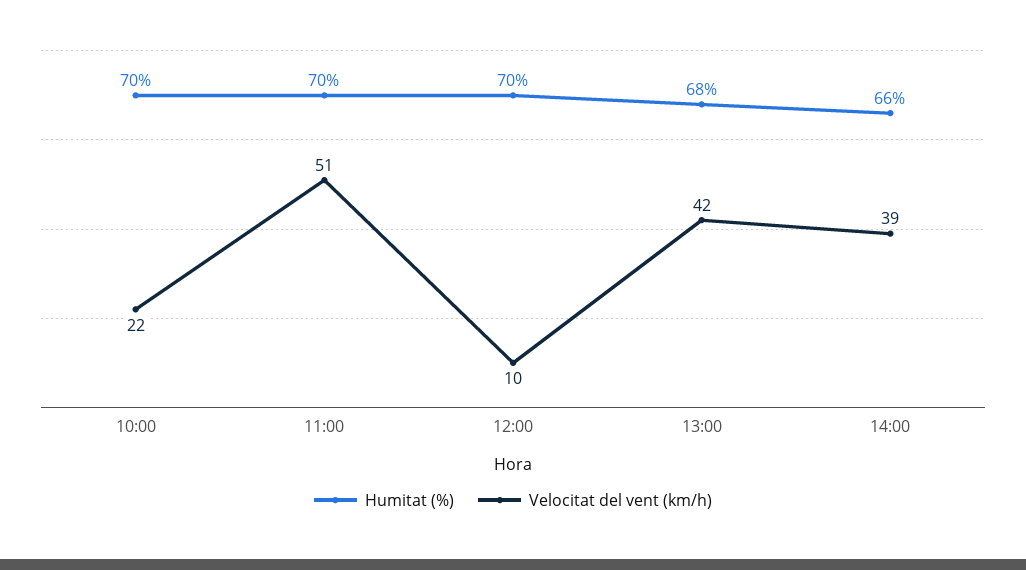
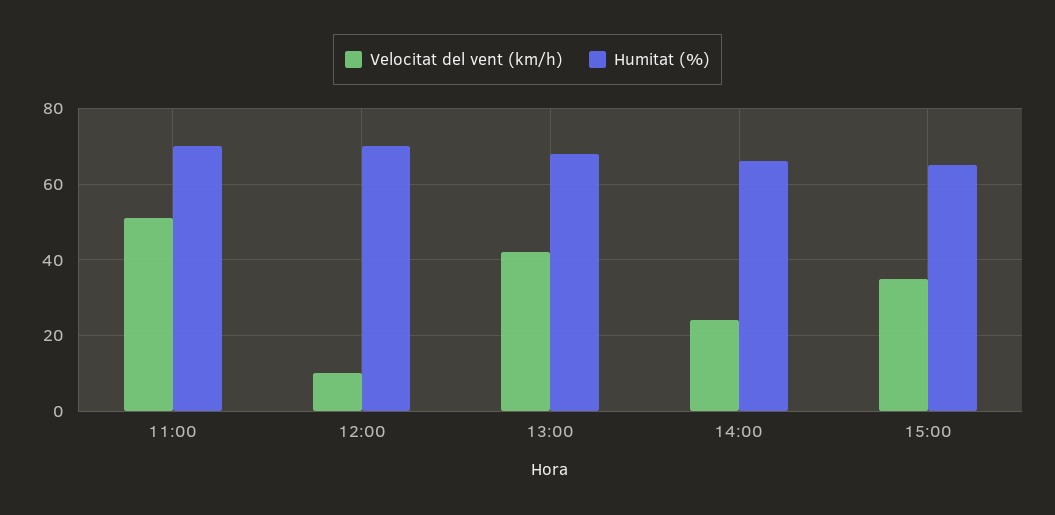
Humitat (%), 10:00: 70 -> none
Velocitat del vent (km/h), 10:00: 22 -> none
Velocitat del vent (km/h), 14:00: 39 -> 25
Velocitat del vent (km/h), 15:00: none -> 35
Humitat (%), 15:00: none -> 65

